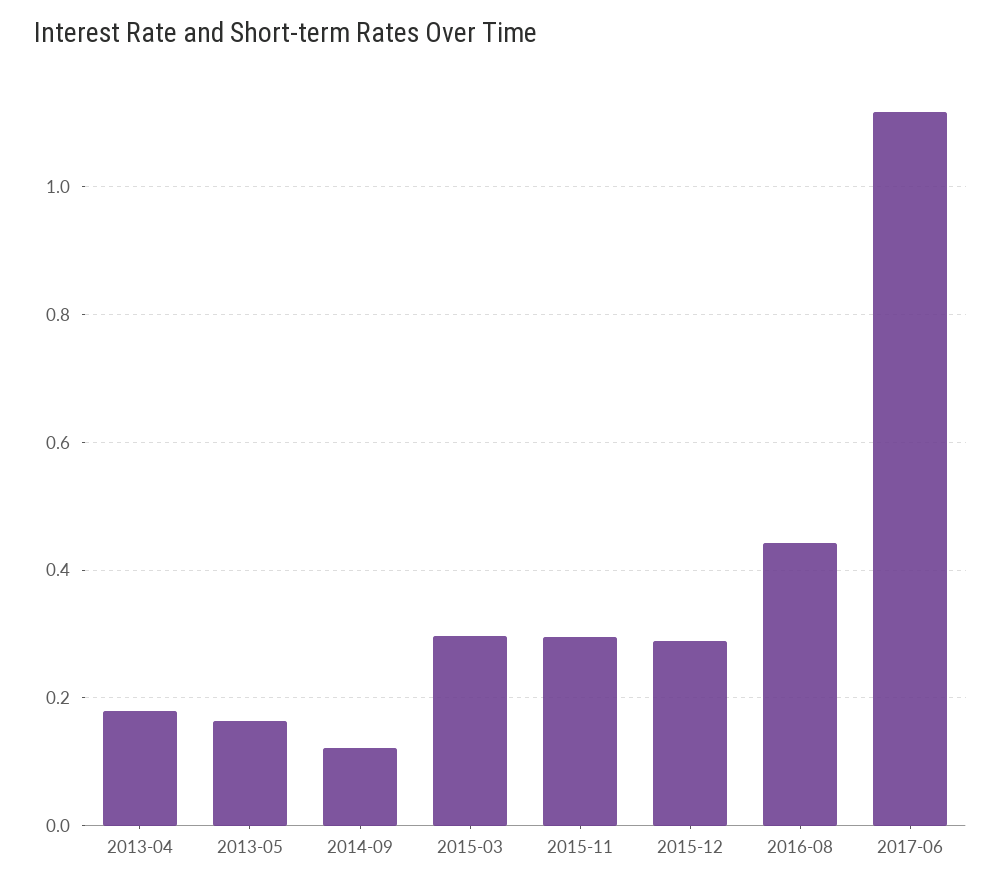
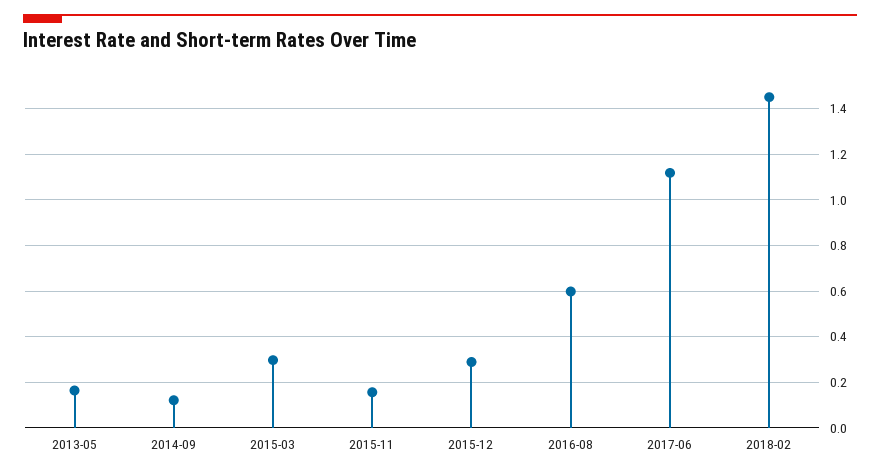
2013-04: 0.18 -> none
2015-11: 0.3 -> 0.15
2016-08: 0.44 -> 0.6
2018-02: none -> 1.45

